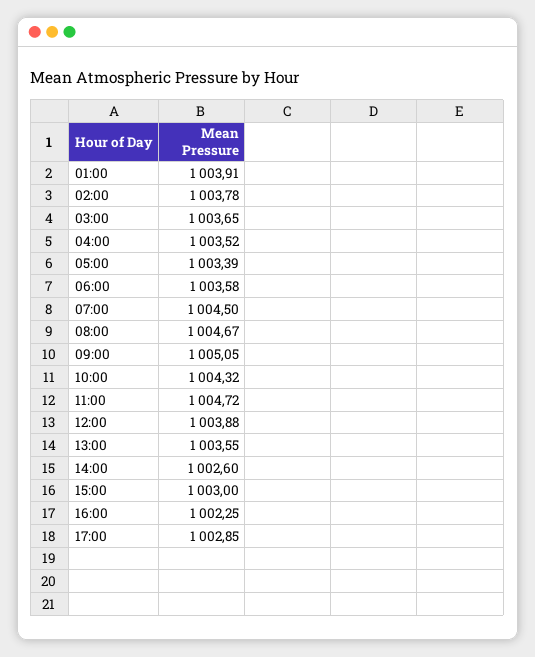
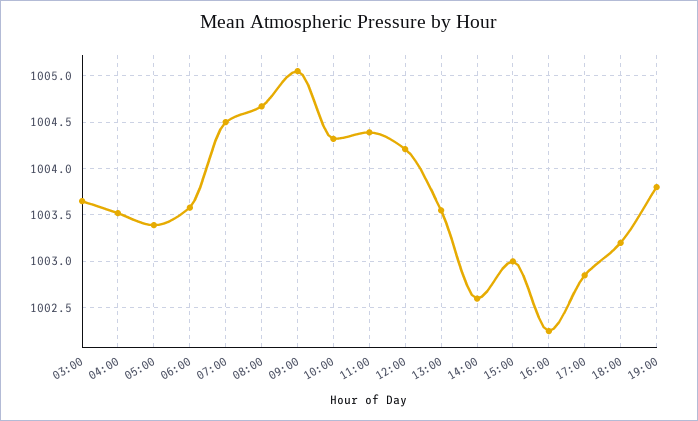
01:00: 1003.91 -> none
02:00: 1003.78 -> none
11:00: 1004.72 -> 1004.4
12:00: 1003.88 -> 1004.2
18:00: none -> 1003.2
19:00: none -> 1003.8

